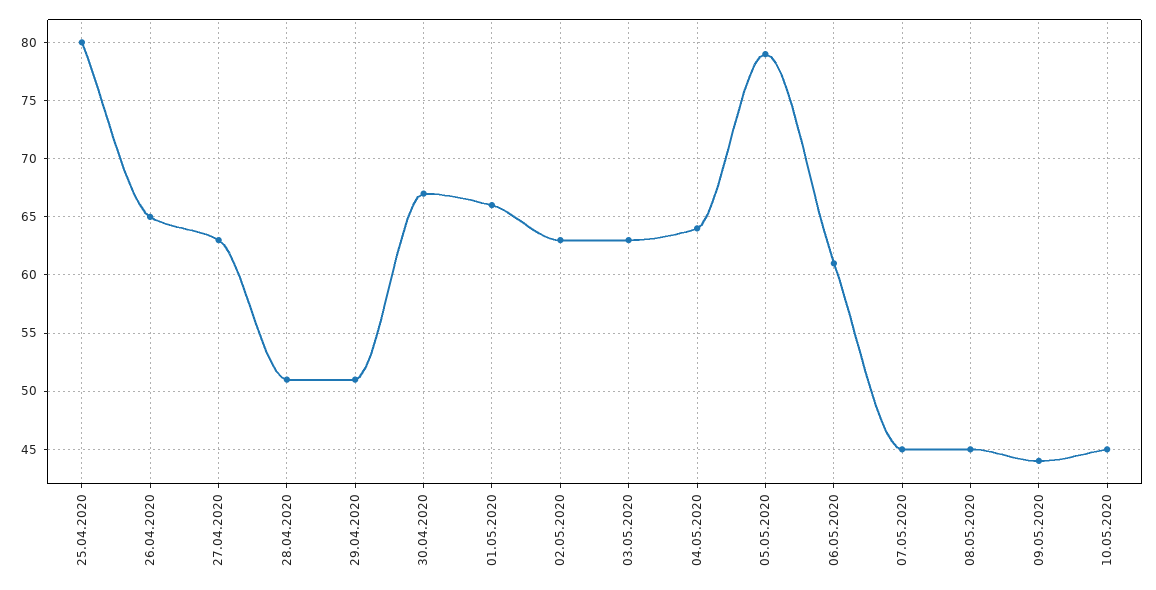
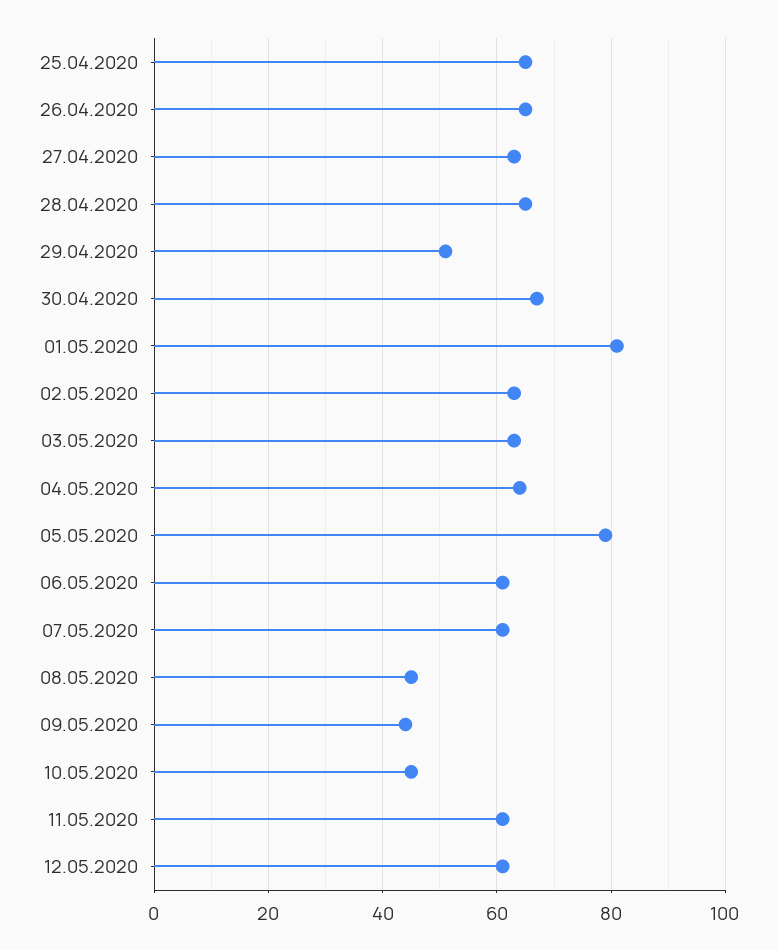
25.04.2020: 80 -> 65
28.04.2020: 51 -> 65
01.05.2020: 66 -> 80
07.05.2020: 45 -> 60
11.05.2020: none -> 60
12.05.2020: none -> 60

